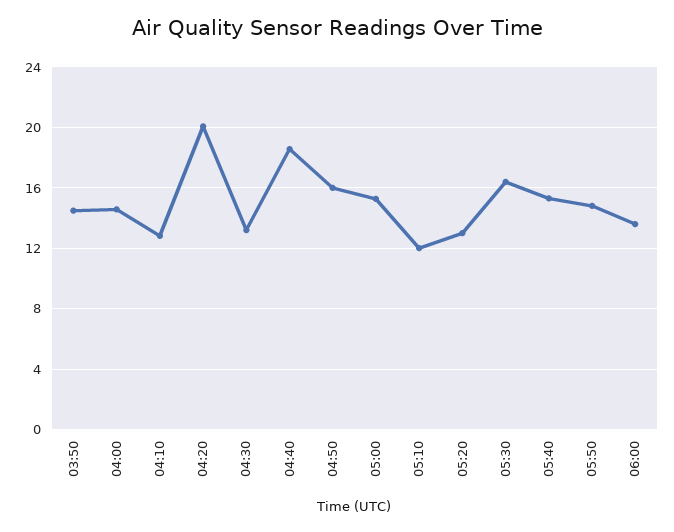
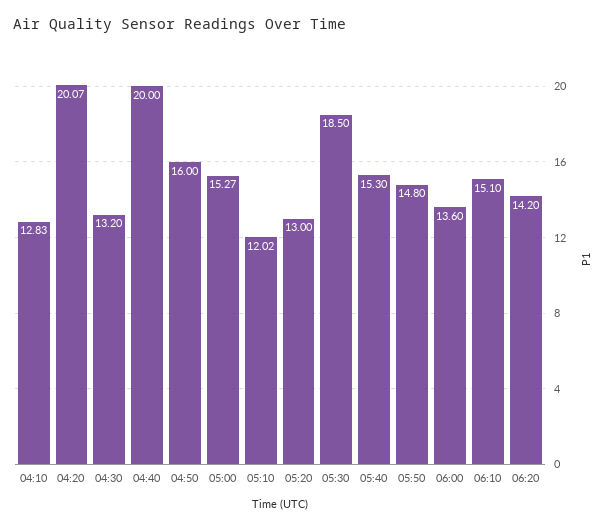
03:50: 14.5 -> none
04:00: 14.5 -> none
04:40: 18.5 -> 20
05:30: 16.5 -> 18.5
06:10: none -> 15.1
06:20: none -> 14.2

